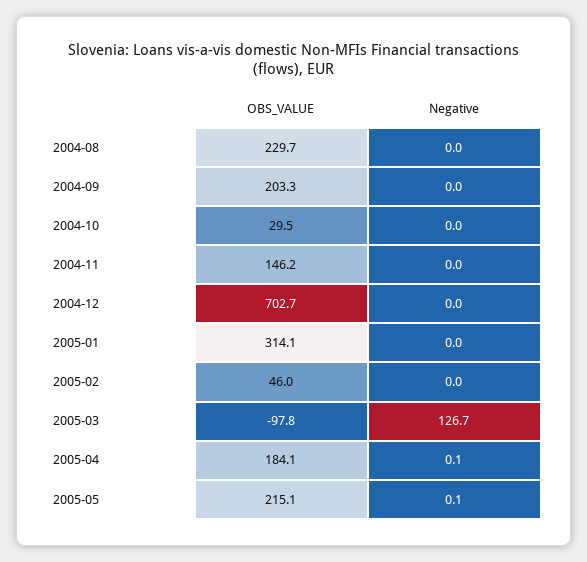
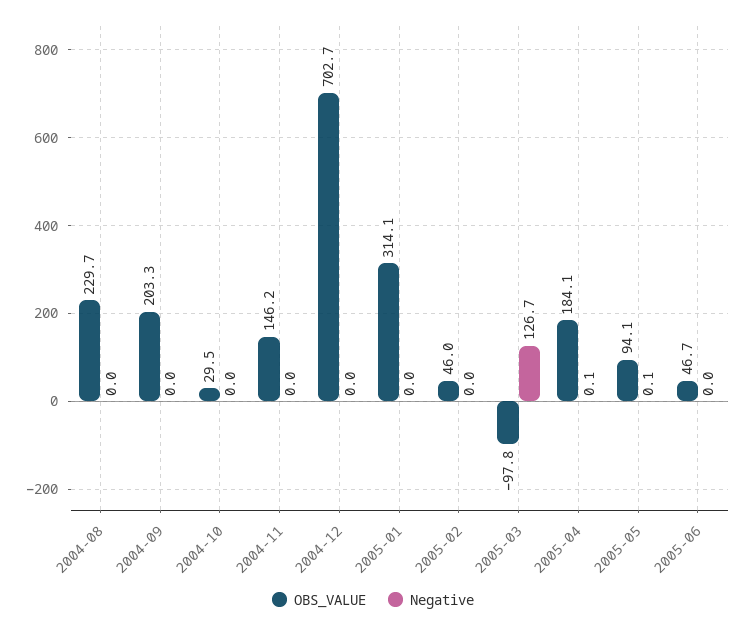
OBS_VALUE, 2005-05: 215.1 -> 94.1
OBS_VALUE, 2005-06: none -> 46.7
Negative, 2005-06: none -> 0

